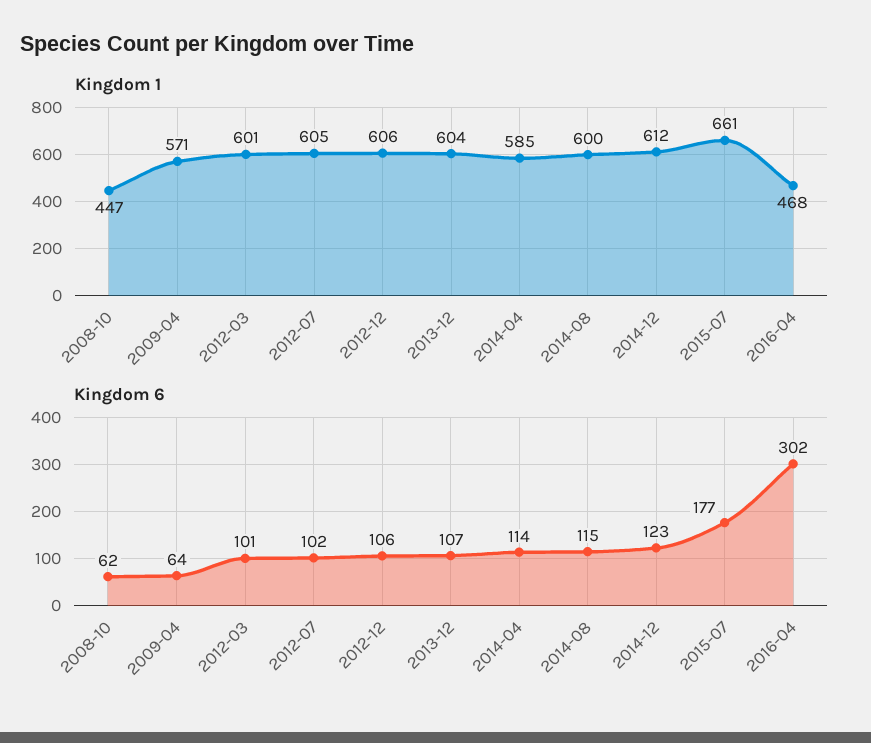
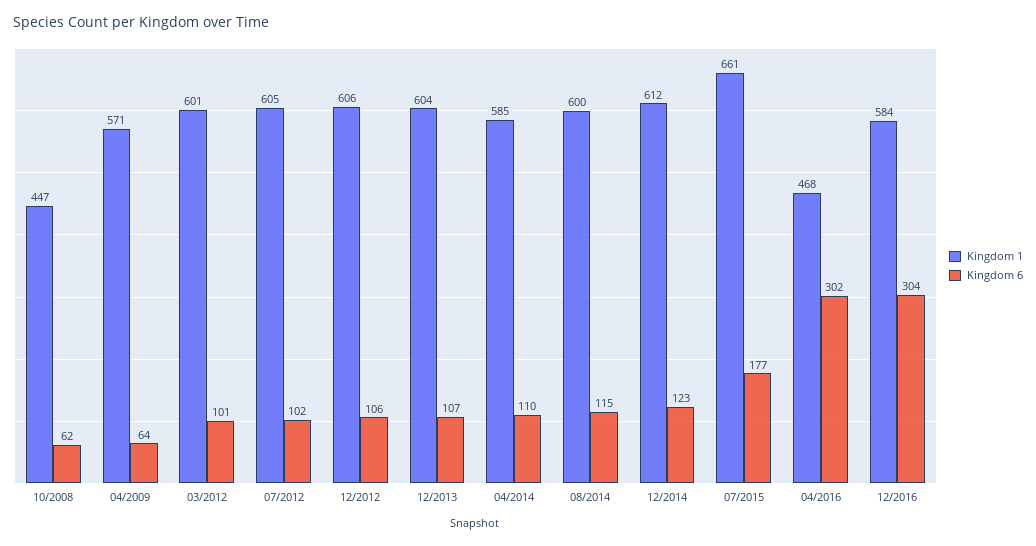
Kingdom 6, 2014-04: 114 -> 110
Kingdom 1, 12/2016: none -> 584
Kingdom 6, 12/2016: none -> 304

